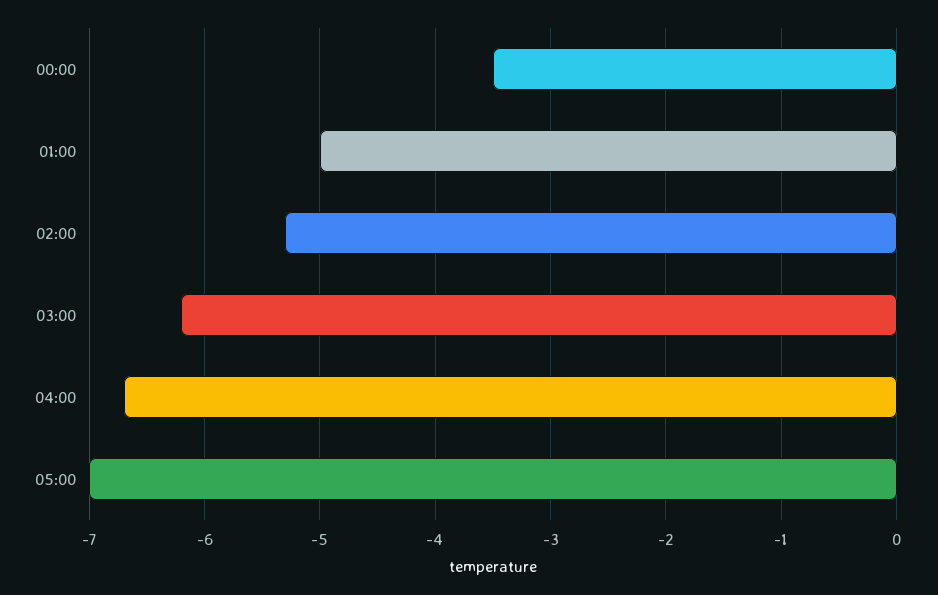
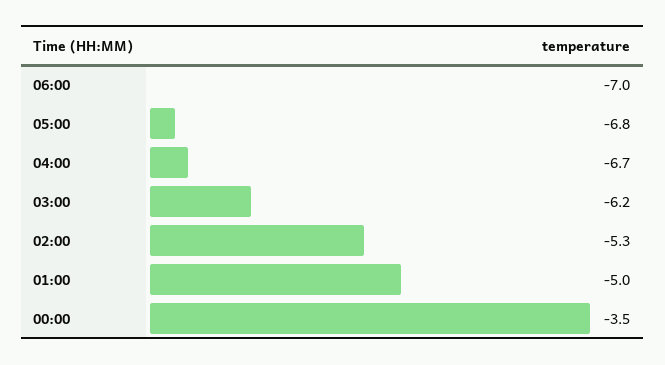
05:00: -7 -> -6.8
06:00: none -> -7

